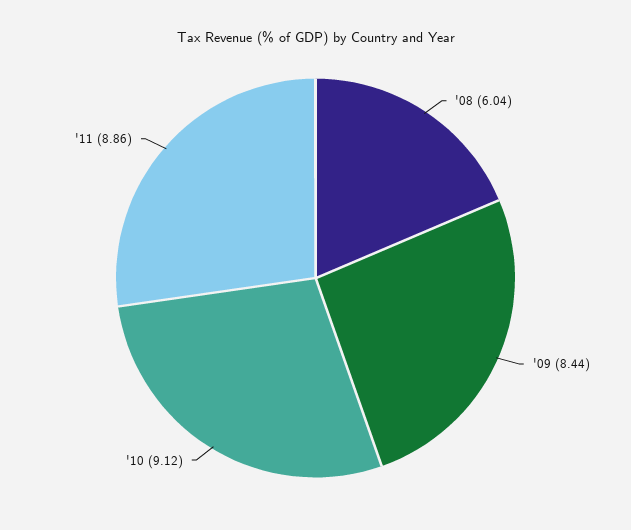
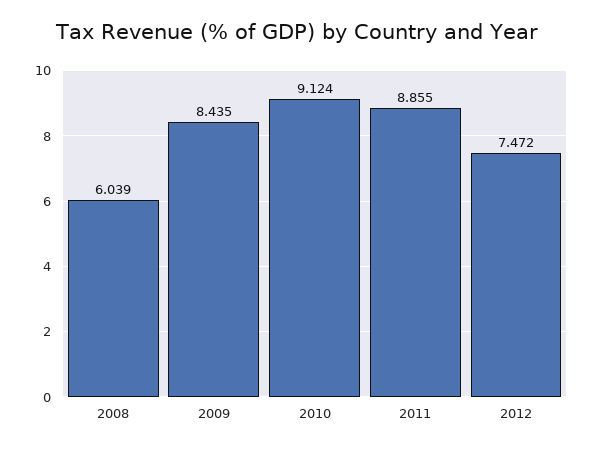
2012: none -> 7.472

